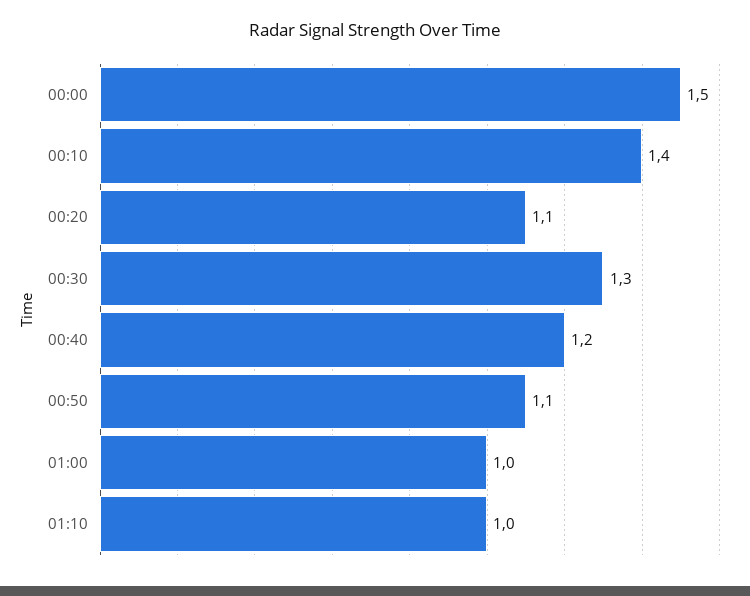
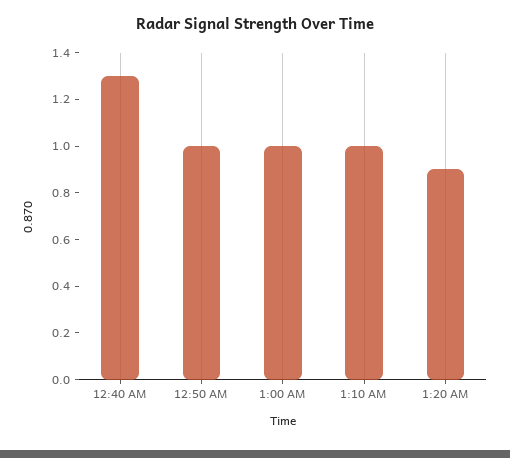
00:00: 1.5 -> none
00:10: 1.4 -> none
00:20: 1.1 -> none
00:30: 1.3 -> none
00:40: 1.2 -> 1.3
00:50: 1.1 -> 1
1:20 AM: none -> 0.9

